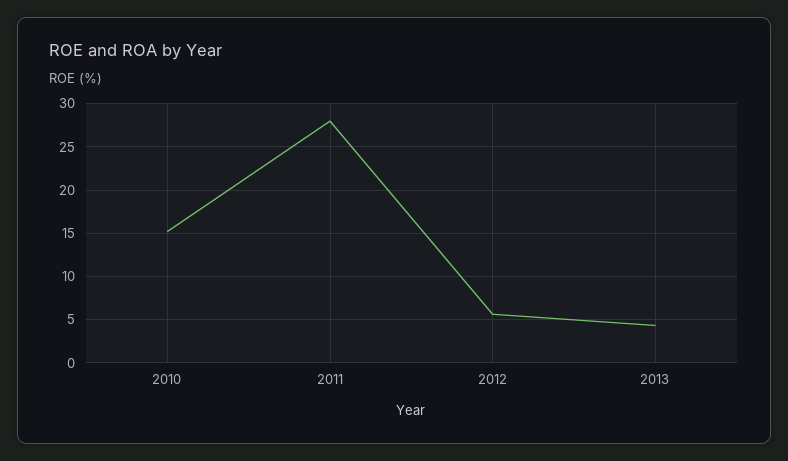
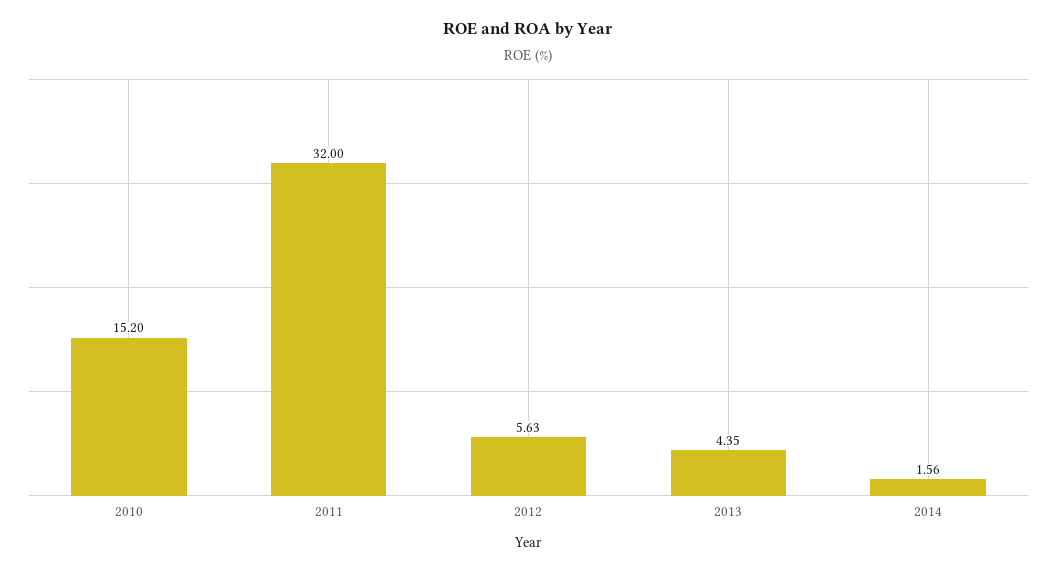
2011: 28 -> 32
2014: none -> 1.56

